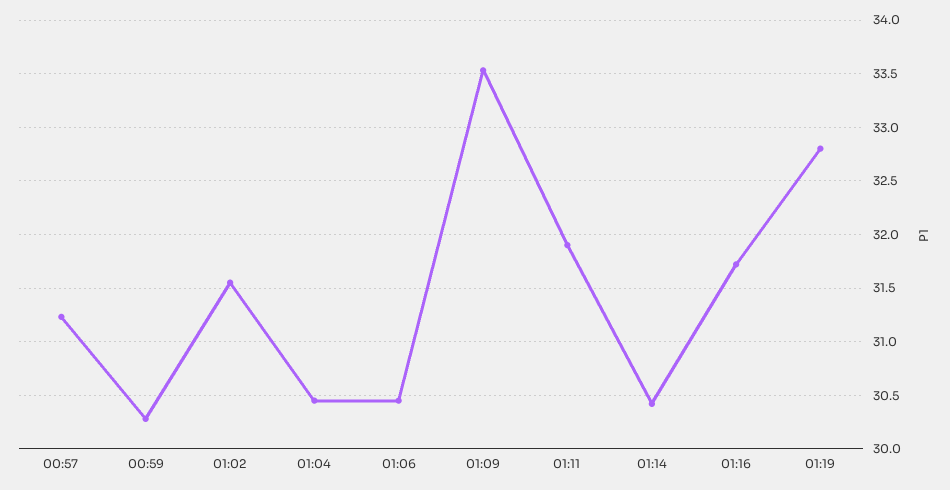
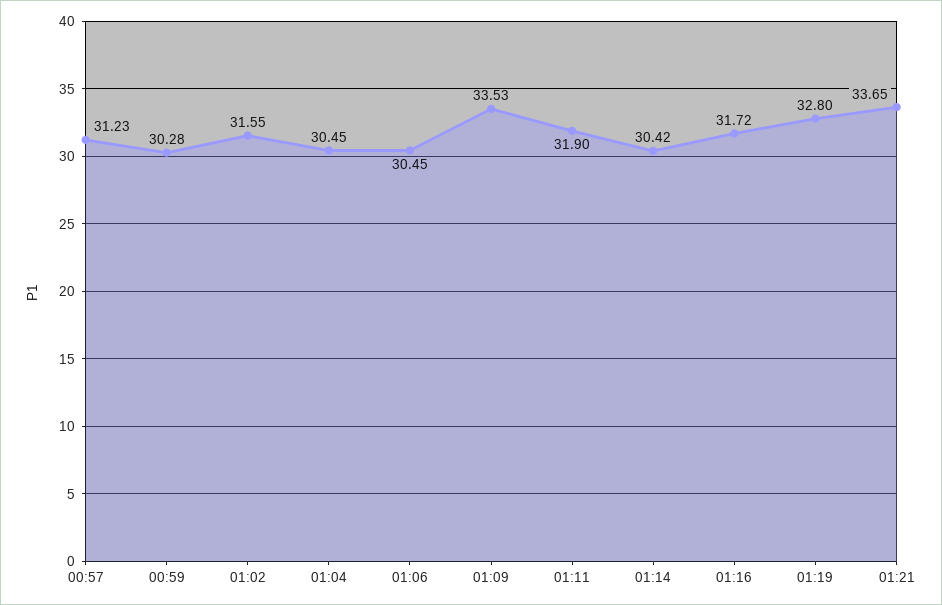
01:21: none -> 33.65

